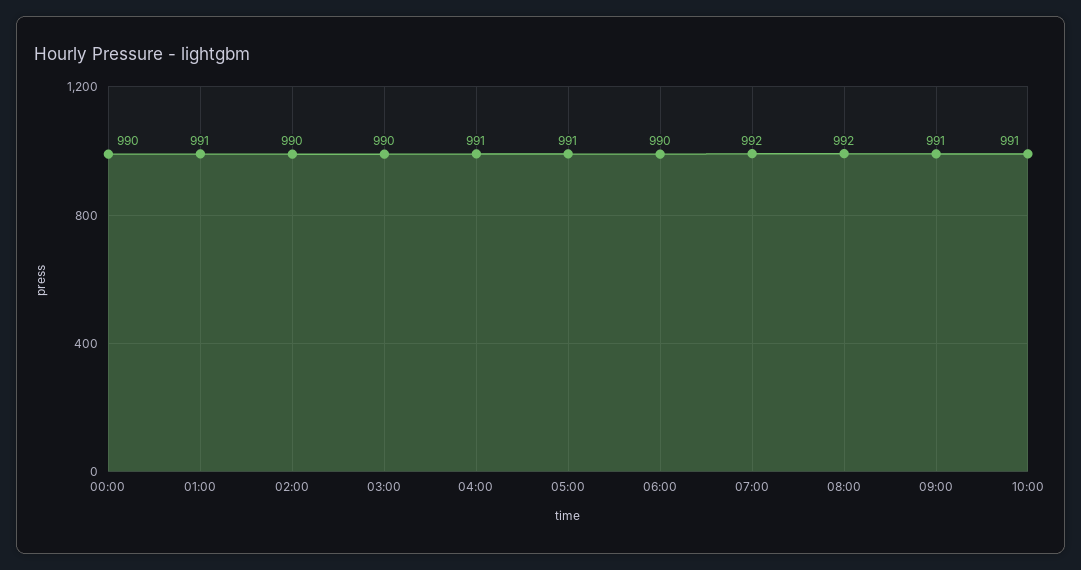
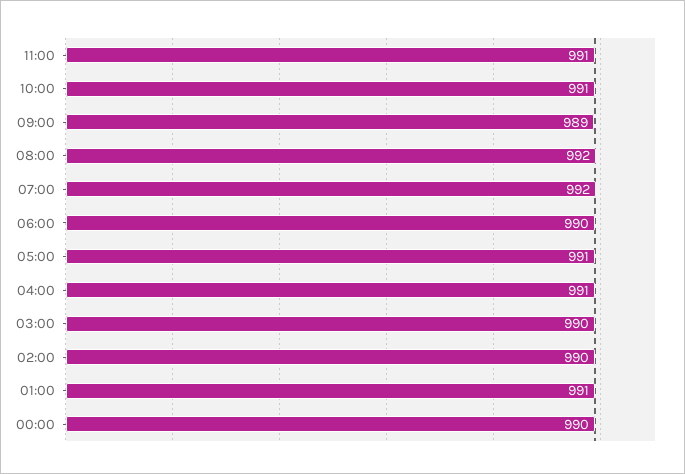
09:00: 991 -> 989
11:00: none -> 991

